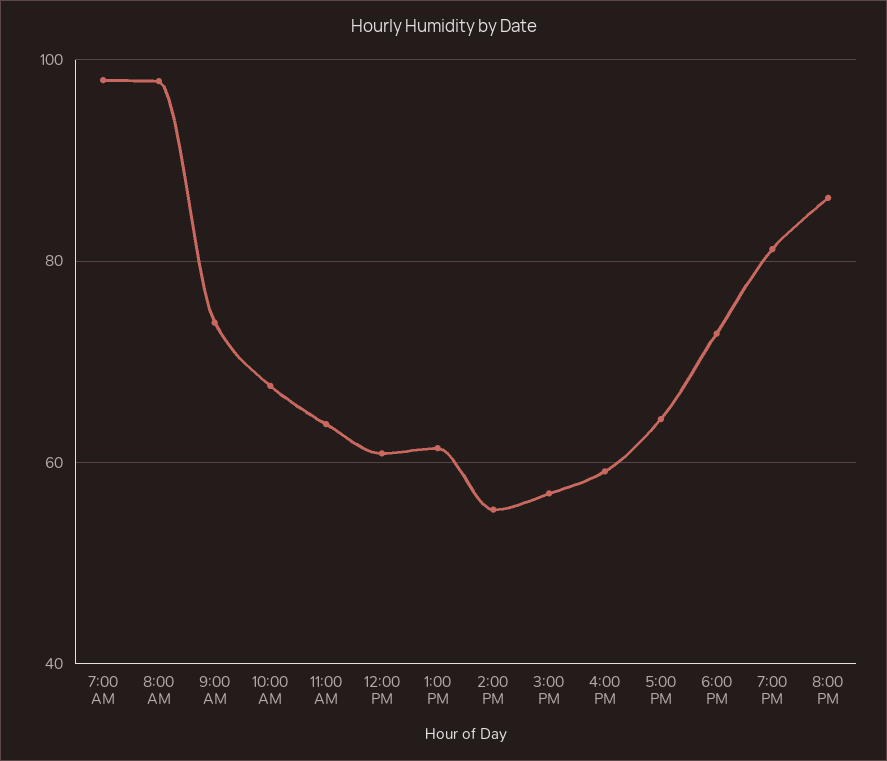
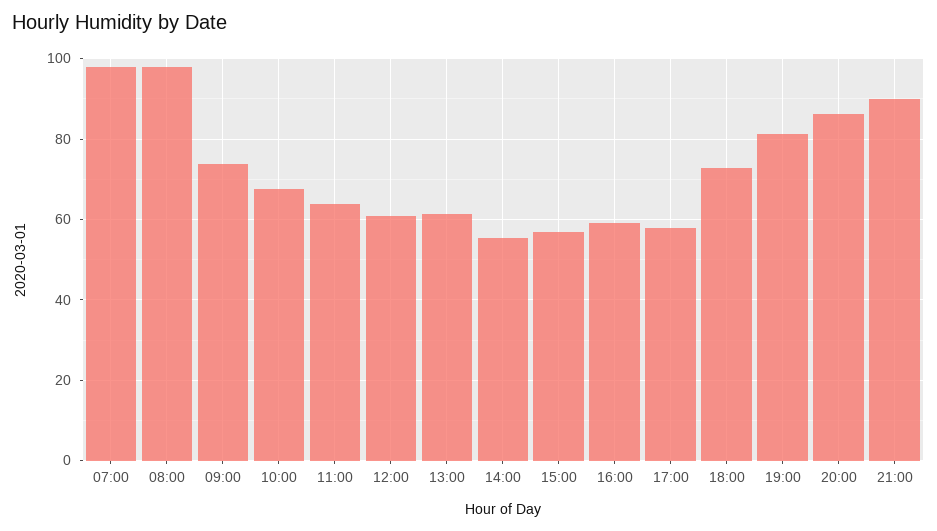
5:00 PM: 64 -> 58
21:00: none -> 90

